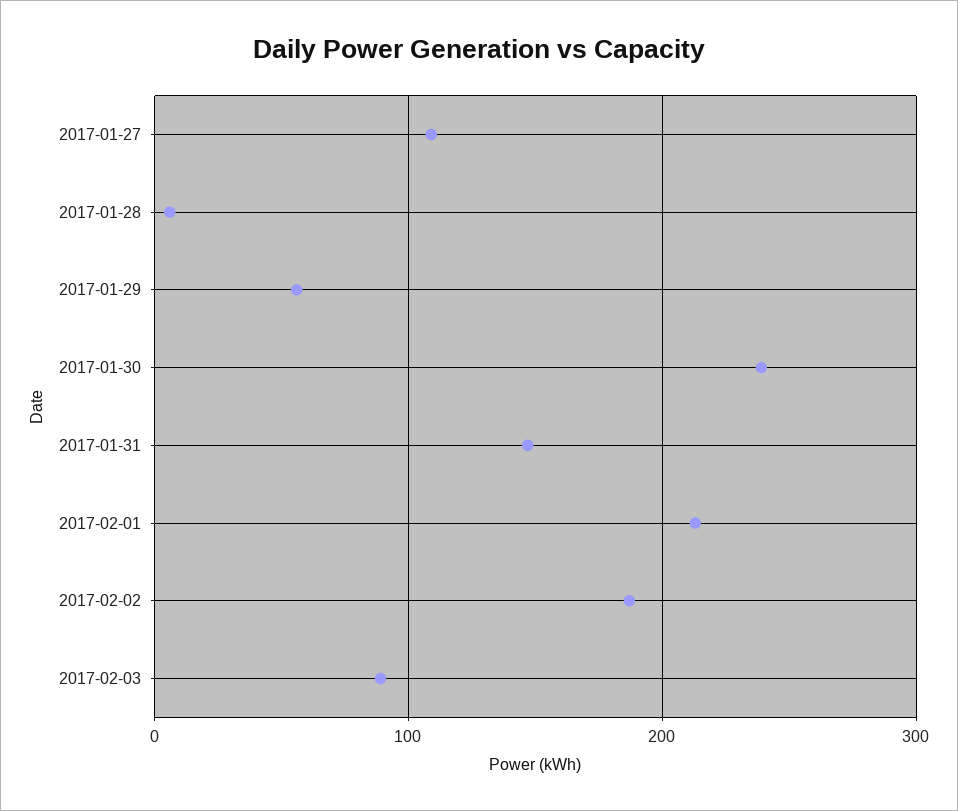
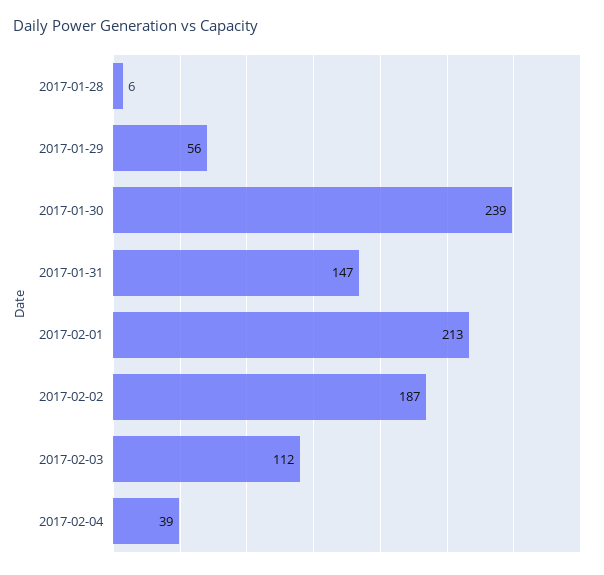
2017-01-27: 110 -> none
2017-02-03: 90 -> 112
2017-02-04: none -> 39

